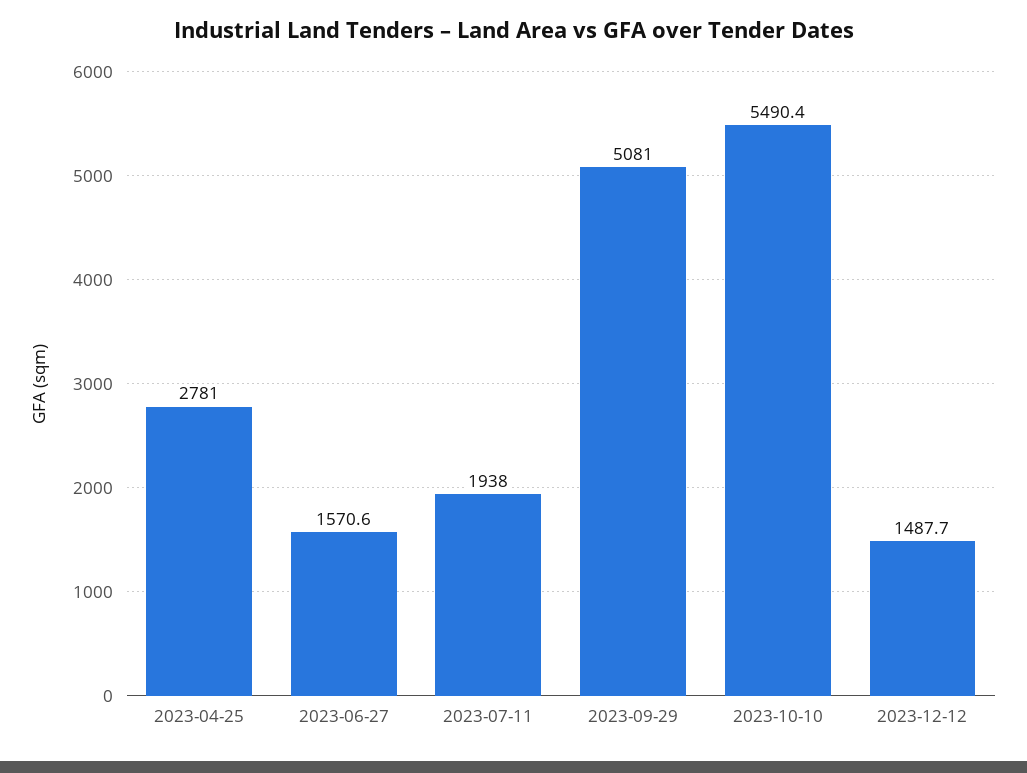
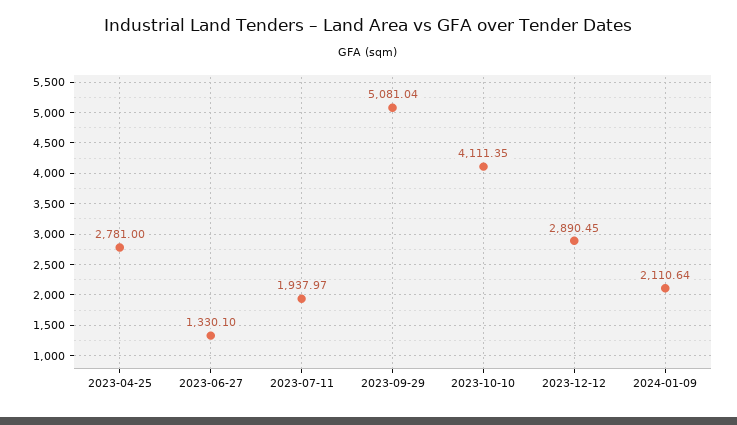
2023-06-27: 1570.6 -> 1330.1
2023-10-10: 5490.4 -> 4111.35
2023-12-12: 1487.7 -> 2890.45
2024-01-09: none -> 2110.64

